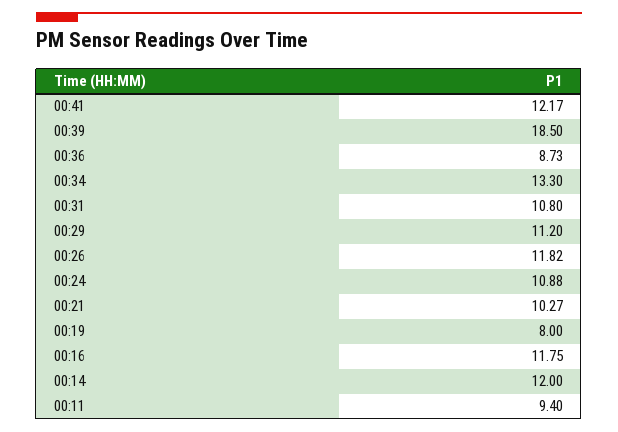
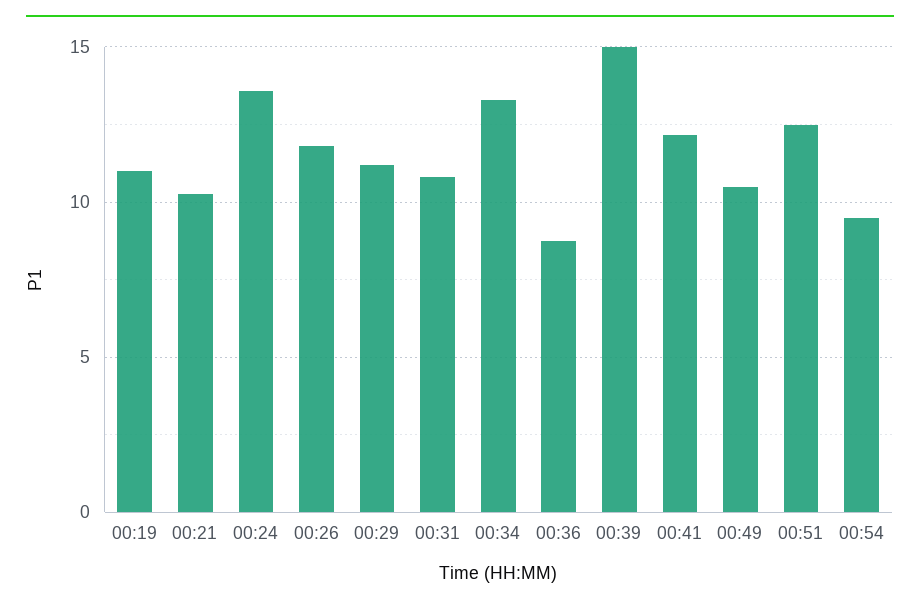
00:39: 18.5 -> 15
00:24: 10.88 -> 13.5
00:19: 8 -> 11
00:16: 11.75 -> none
00:14: 12 -> none
00:11: 9.4 -> none
00:49: none -> 10.5
00:51: none -> 12.5
00:54: none -> 9.5

